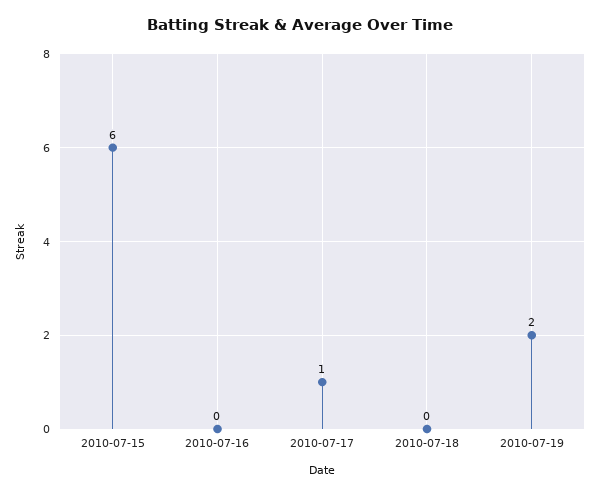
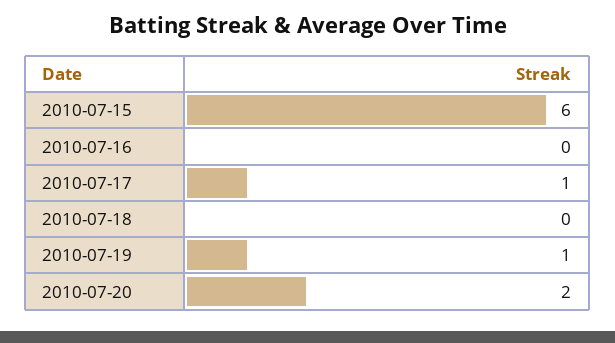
2010-07-19: 2 -> 1
2010-07-20: none -> 2

